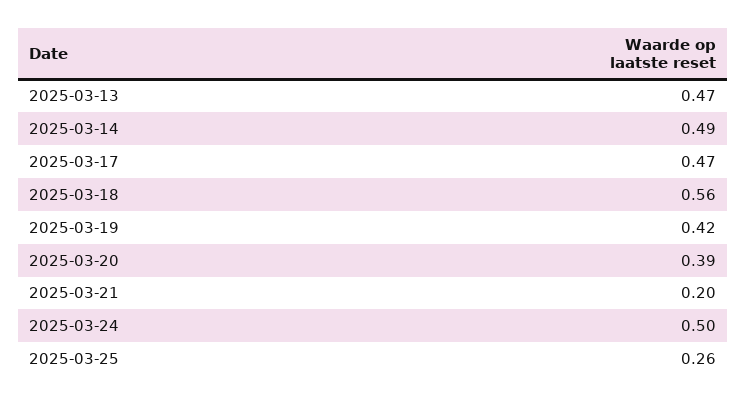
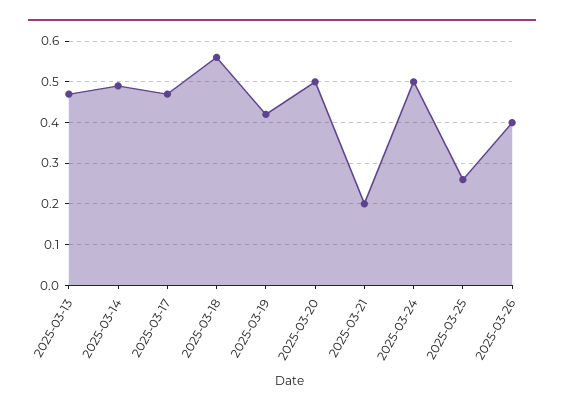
2025-03-20: 0.39 -> 0.5
2025-03-26: none -> 0.4

